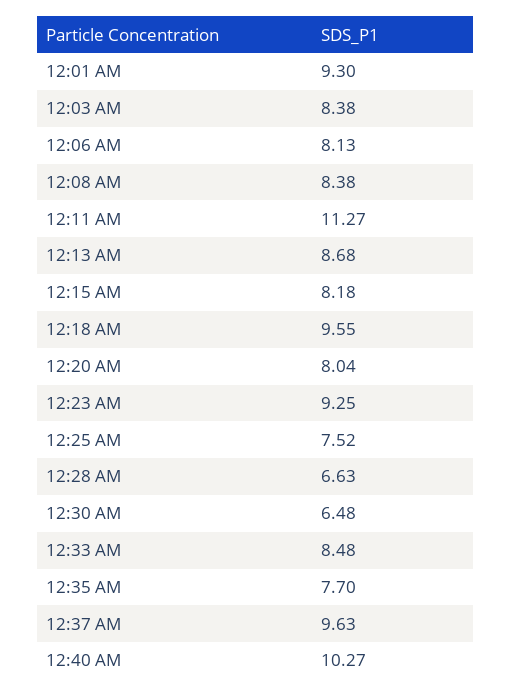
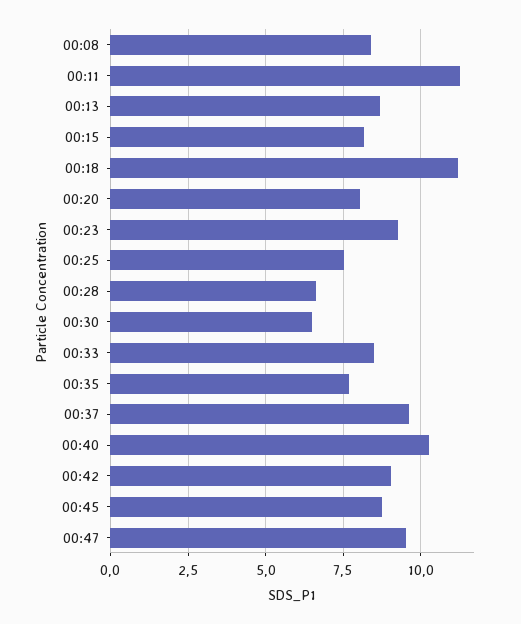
12:01 AM: 9.3 -> none
12:03 AM: 8.38 -> none
12:06 AM: 8.13 -> none
12:18 AM: 9.55 -> 11.25
00:42: none -> 9
00:45: none -> 8.75
00:47: none -> 9.5

